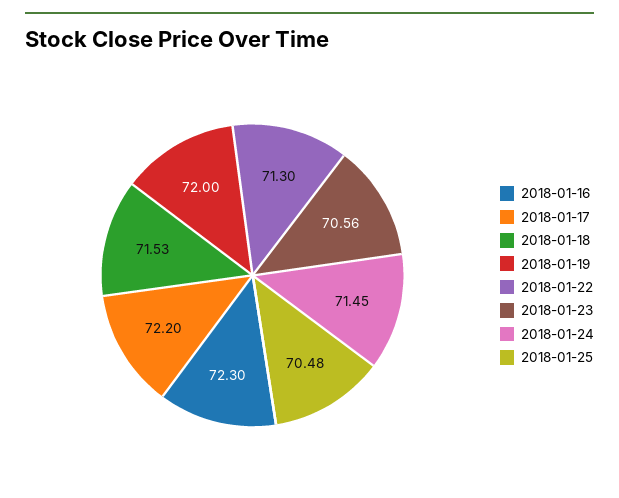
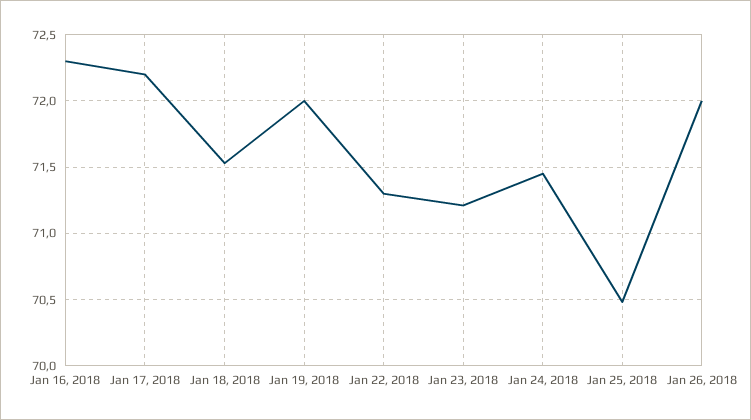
2018-01-23: 70.56 -> 71.2
Jan 26, 2018: none -> 72

